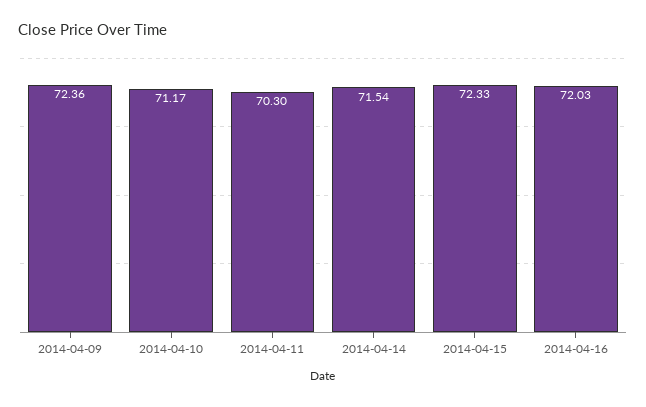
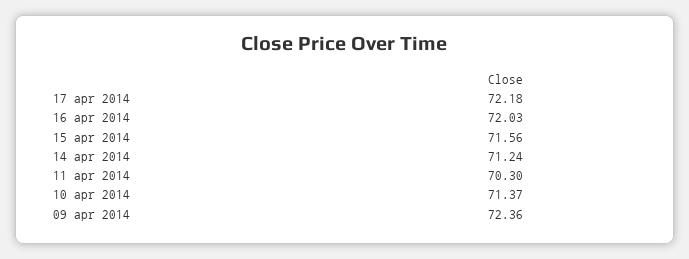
2014-04-10: 71.17 -> 71.37
2014-04-14: 71.54 -> 71.24
2014-04-15: 72.33 -> 71.56
17 apr 2014: none -> 72.18

